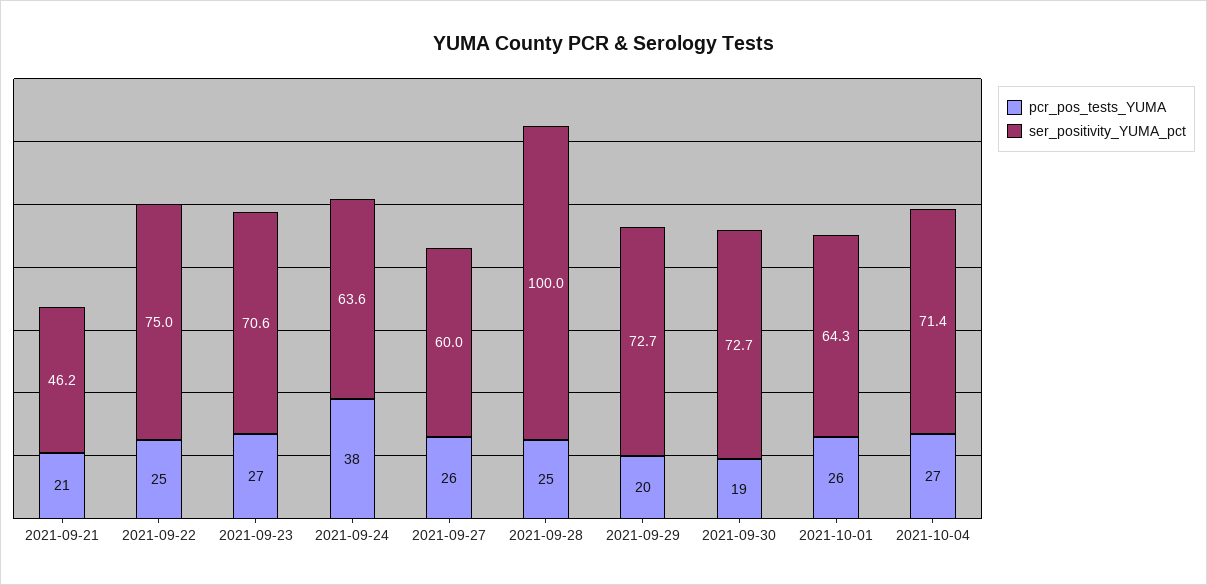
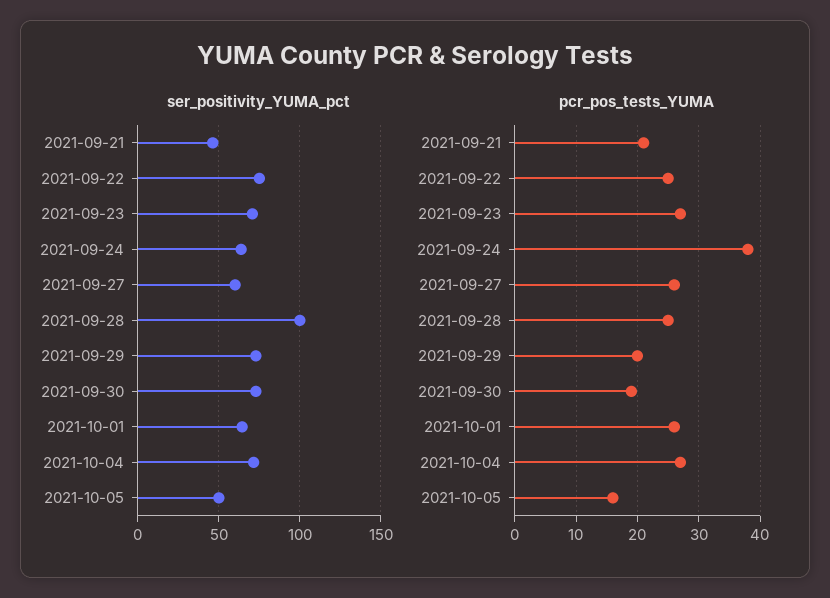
ser_positivity_YUMA_pct, 2021-10-05: none -> 50
pcr_pos_tests_YUMA, 2021-10-05: none -> 16

